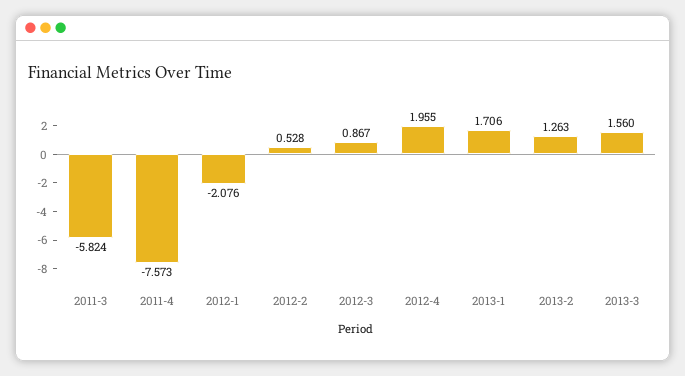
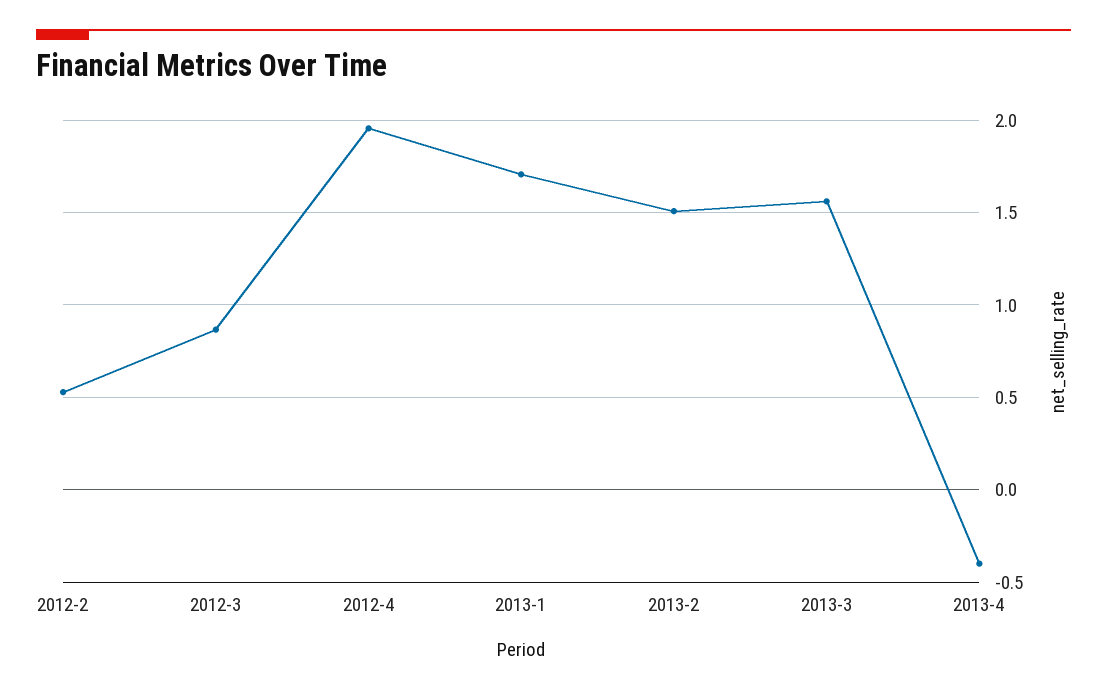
2011-3: -5.824 -> none
2011-4: -7.573 -> none
2012-1: -2.076 -> none
2013-2: 1.263 -> 1.5
2013-4: none -> -0.4

